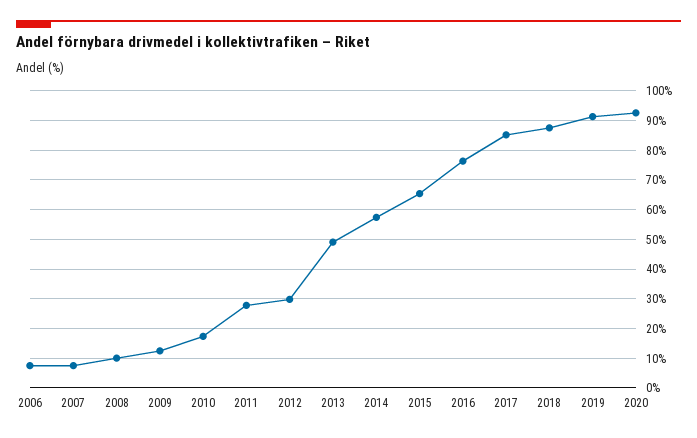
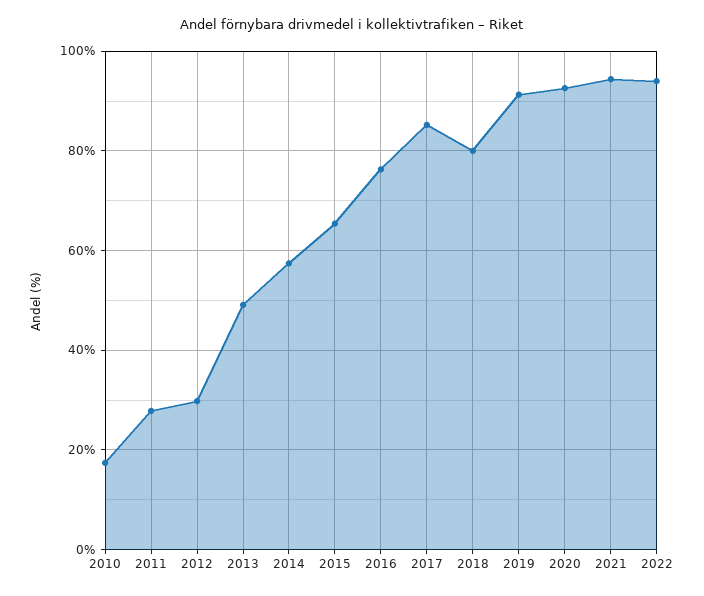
2006: 7.5 -> none
2007: 7.5 -> none
2008: 10 -> none
2009: 12.5 -> none
2018: 87.5 -> 80
2021: none -> 94
2022: none -> 94

